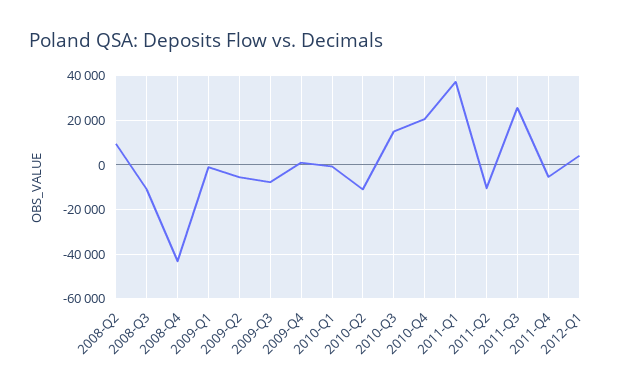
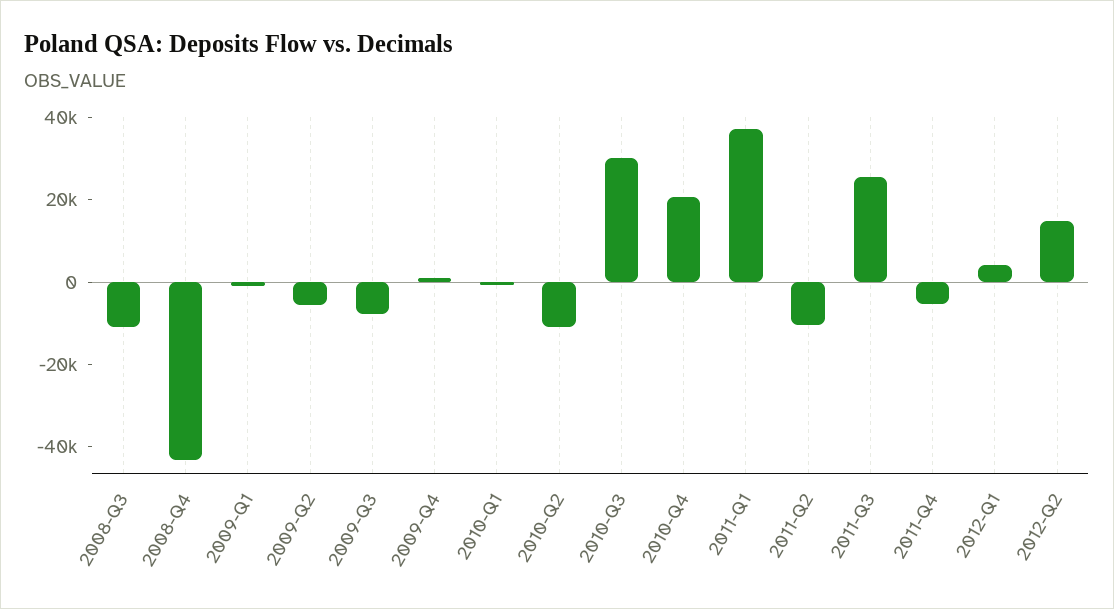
2008-Q2: 10000 -> none
2010-Q3: 15000 -> 30000
2012-Q2: none -> 15000

